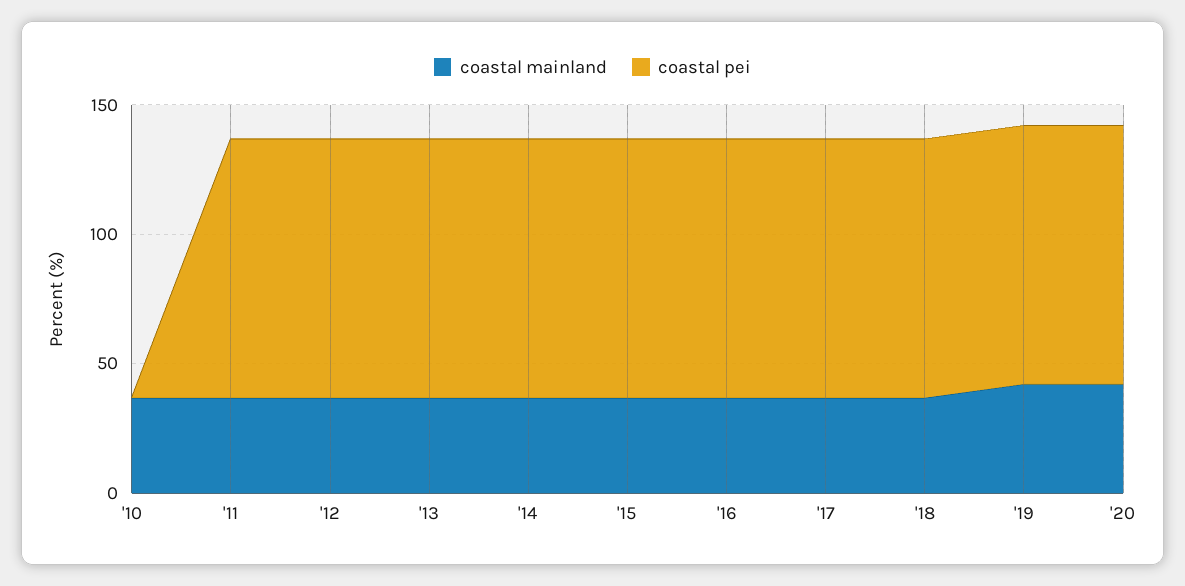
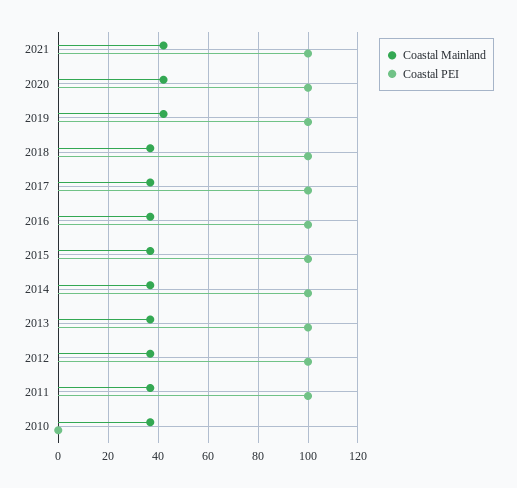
coastal mainland, 2021: none -> 42.5
coastal pei, 2021: none -> 100

